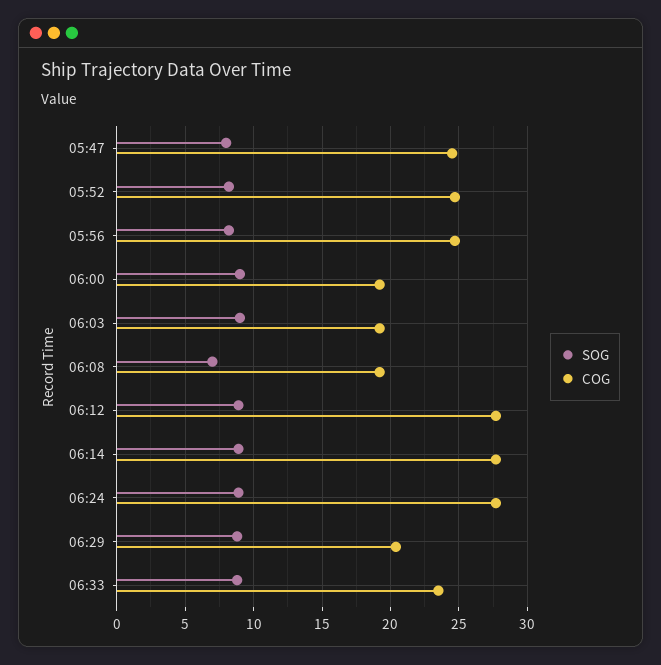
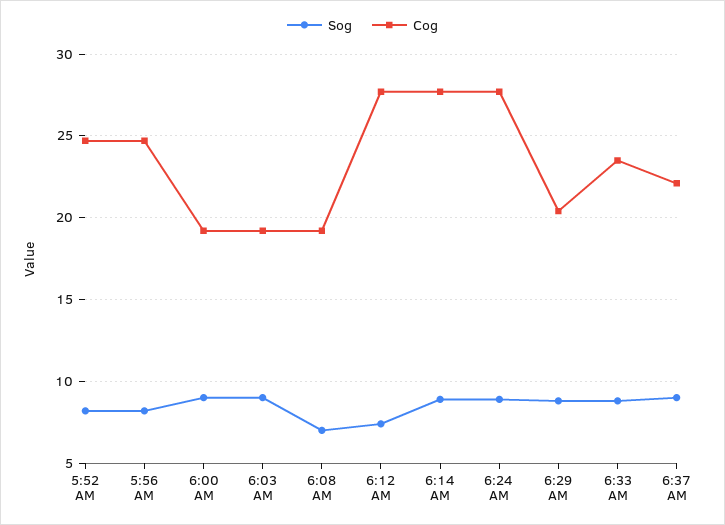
SOG, 05:47: 8 -> none
COG, 05:47: 24.5 -> none
SOG, 06:12: 9 -> 7.5
SOG, 6:37 AM: none -> 9
COG, 6:37 AM: none -> 22

